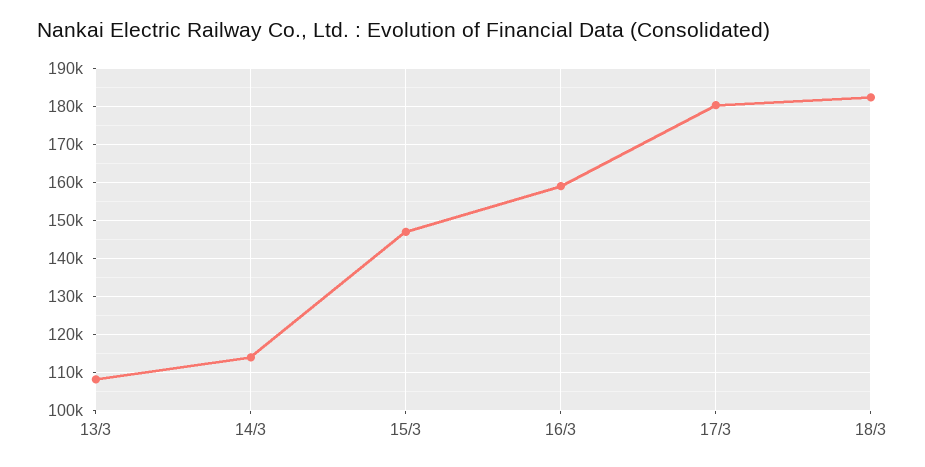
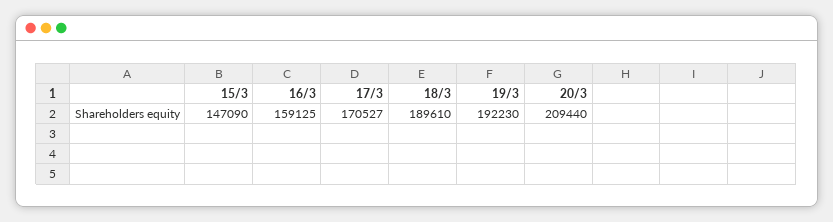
13/3: 108000 -> none
14/3: 114000 -> none
17/3: 180000 -> 170527
18/3: 182000 -> 189610
19/3: none -> 192230
20/3: none -> 209440

